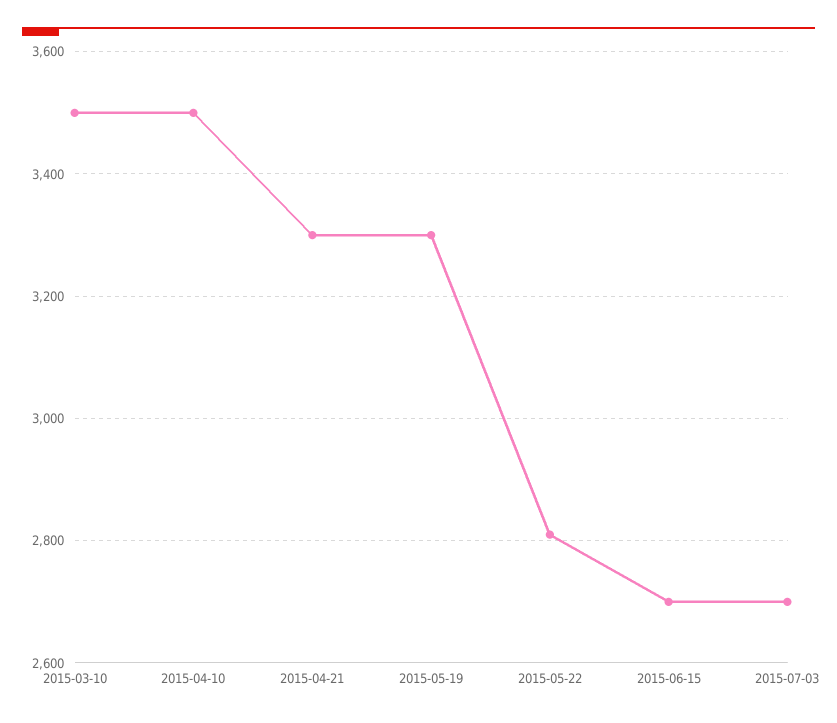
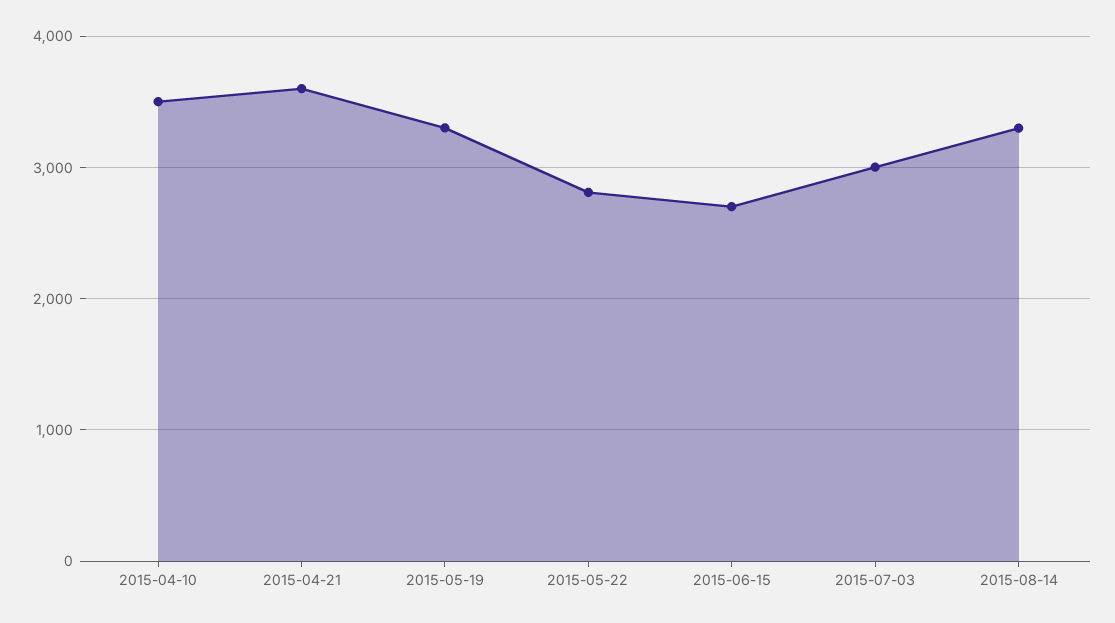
2015-03-10: 3500 -> none
2015-04-21: 3300 -> 3600
2015-07-03: 2700 -> 3000
2015-08-14: none -> 3300

